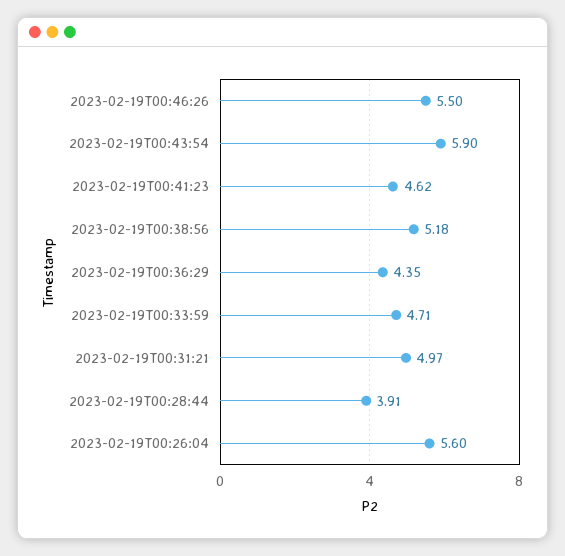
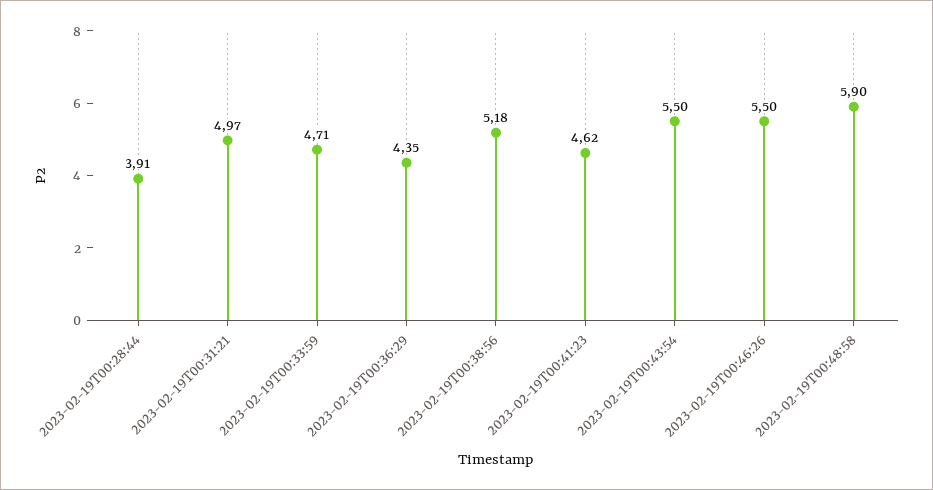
2023-02-19T00:43:54: 5.9 -> 5.5
2023-02-19T00:26:04: 5.6 -> none
2023-02-19T00:48:58: none -> 5.9

